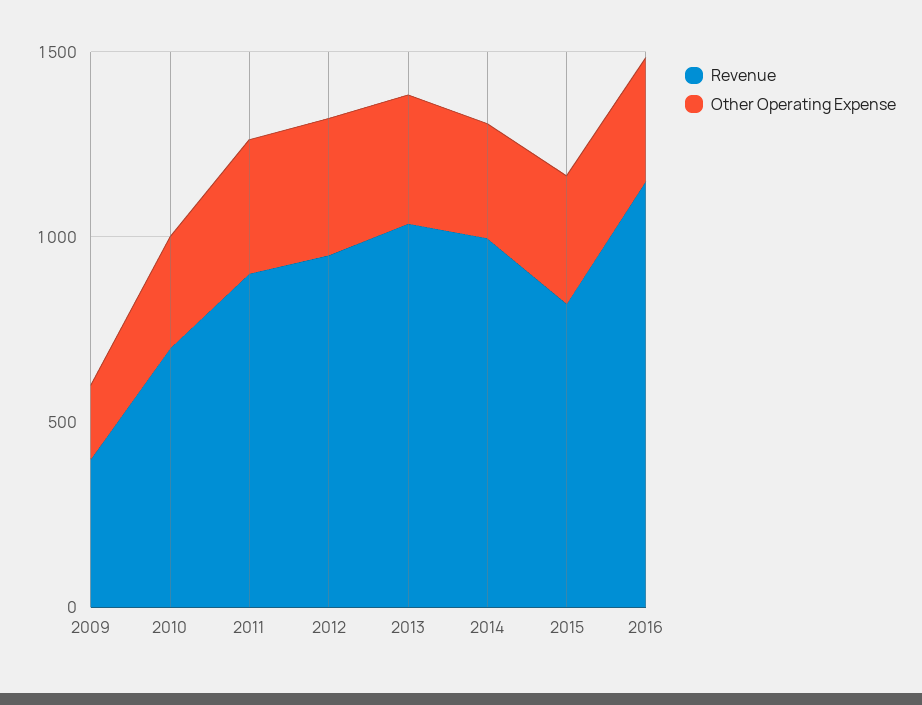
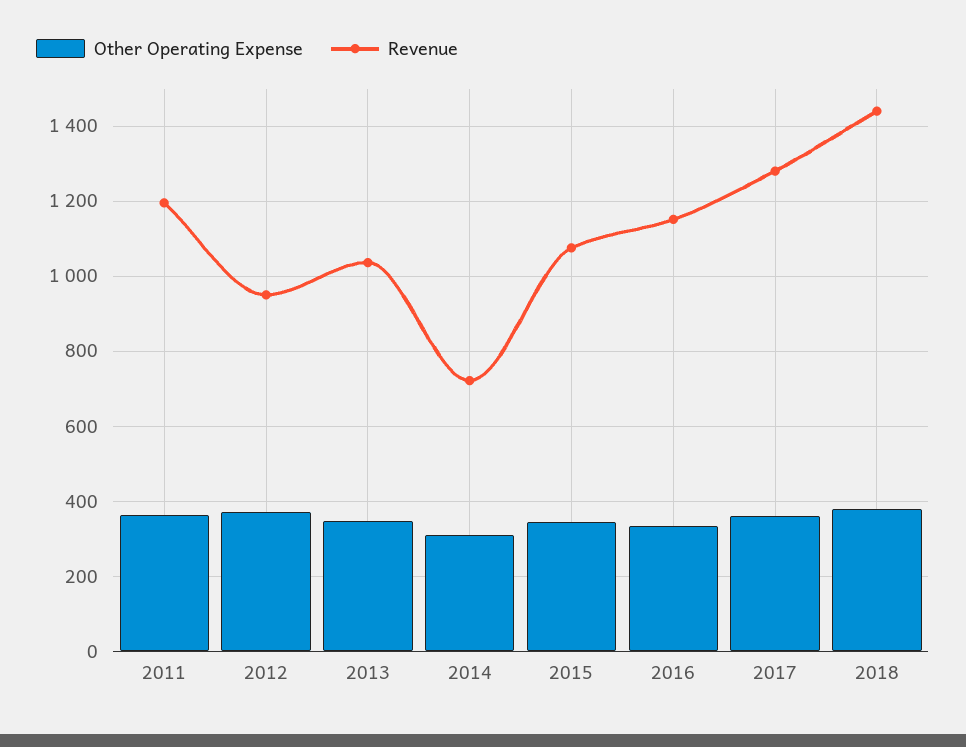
Revenue, 2009: 400 -> none
Other Operating Expense, 2009: 200 -> none
Revenue, 2010: 700 -> none
Other Operating Expense, 2010: 300 -> none
Revenue, 2011: 900 -> 1200
Revenue, 2014: 1000 -> 720
Revenue, 2015: 800 -> 1080
Other Operating Expense, 2017: none -> 360
Revenue, 2017: none -> 1280
Other Operating Expense, 2018: none -> 380
Revenue, 2018: none -> 1440

